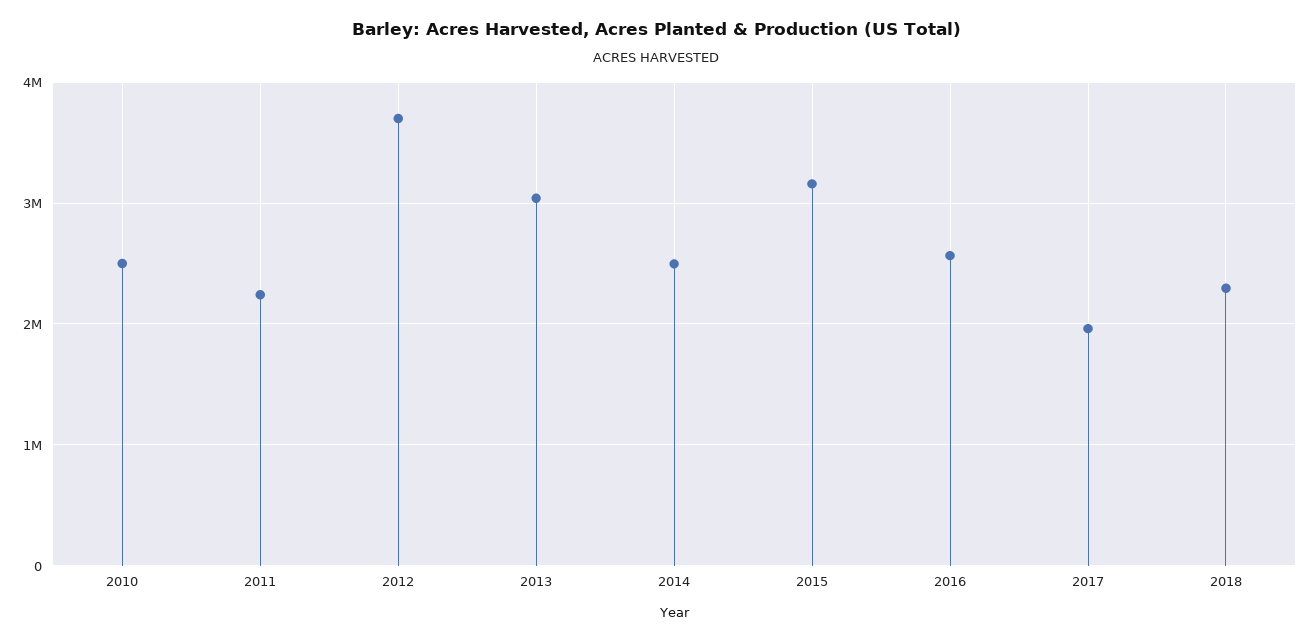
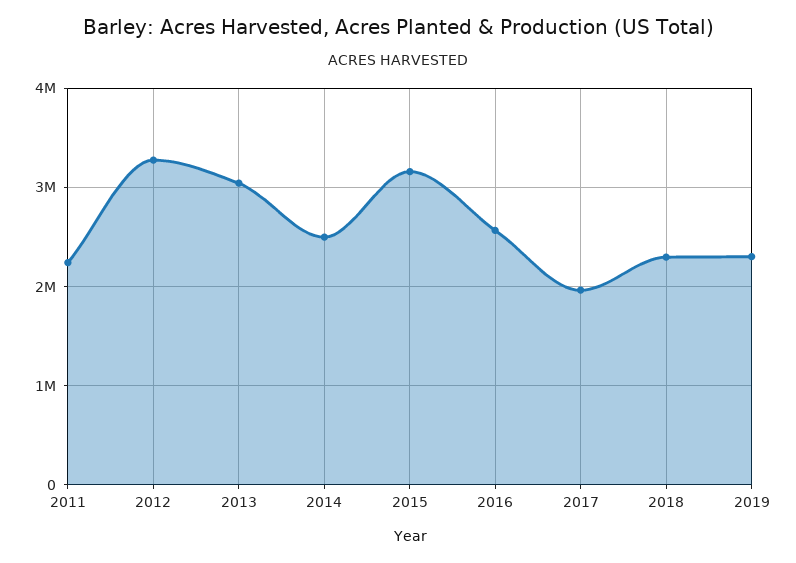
2010: 2500000 -> none
2012: 3700000 -> 3300000
2019: none -> 2300000

